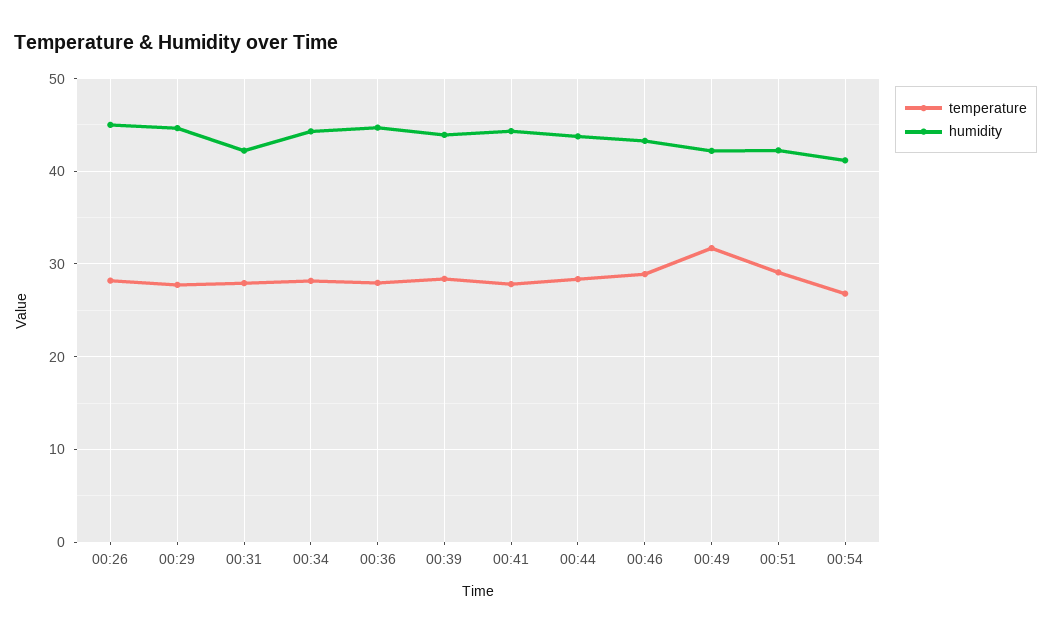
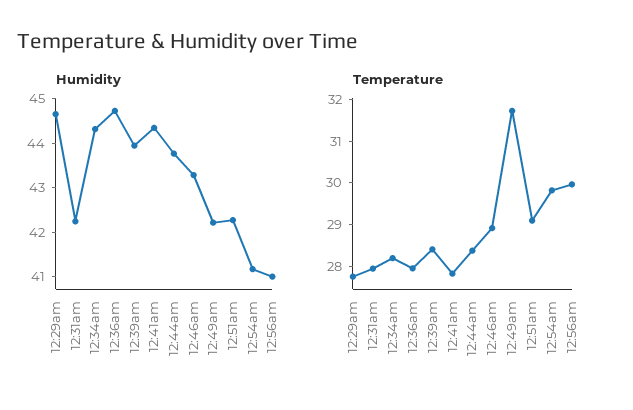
temperature, 00:26: 28 -> none
humidity, 00:26: 45 -> none
temperature, 00:54: 27 -> 29.8
humidity, 12:56am: none -> 41
temperature, 12:56am: none -> 30

